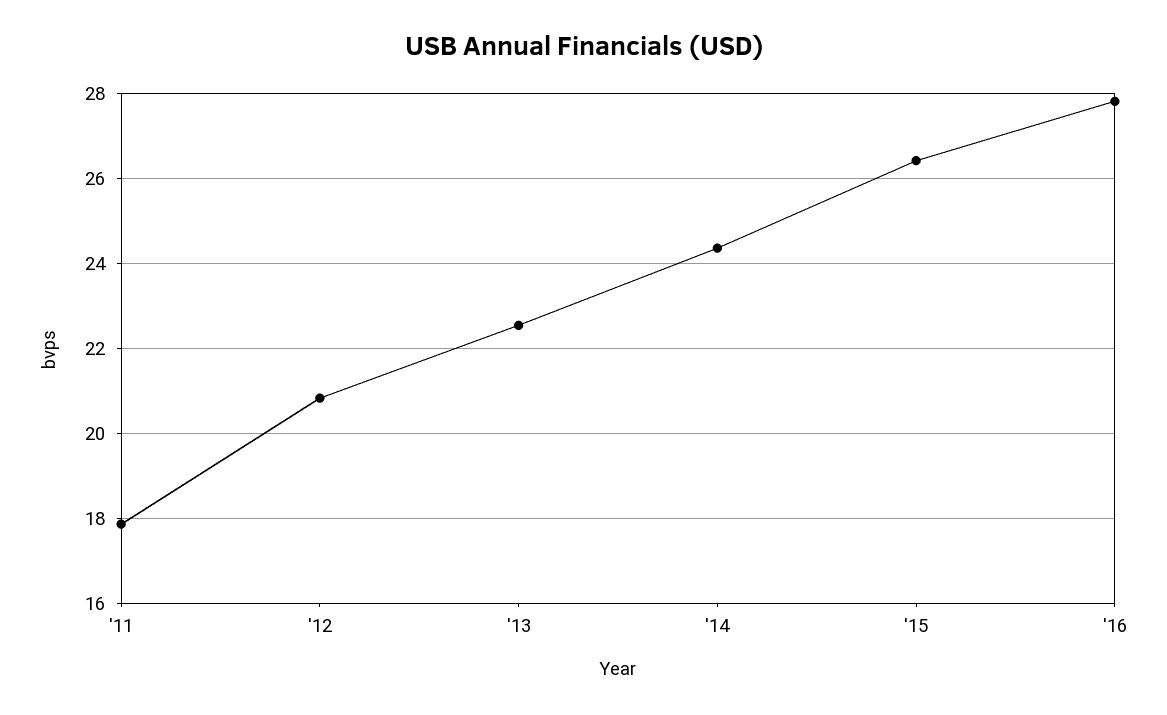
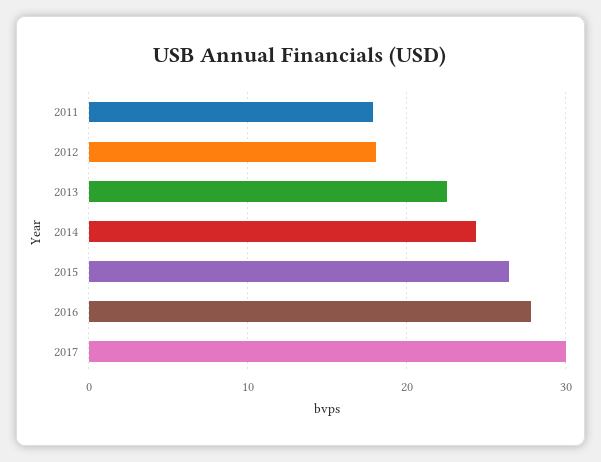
'12: 20.8 -> 18
2017: none -> 30

